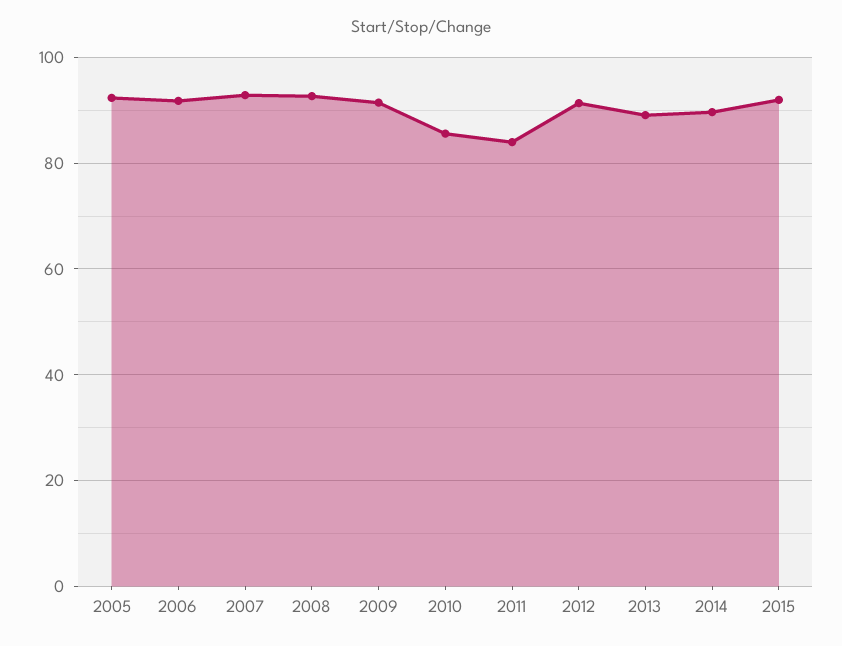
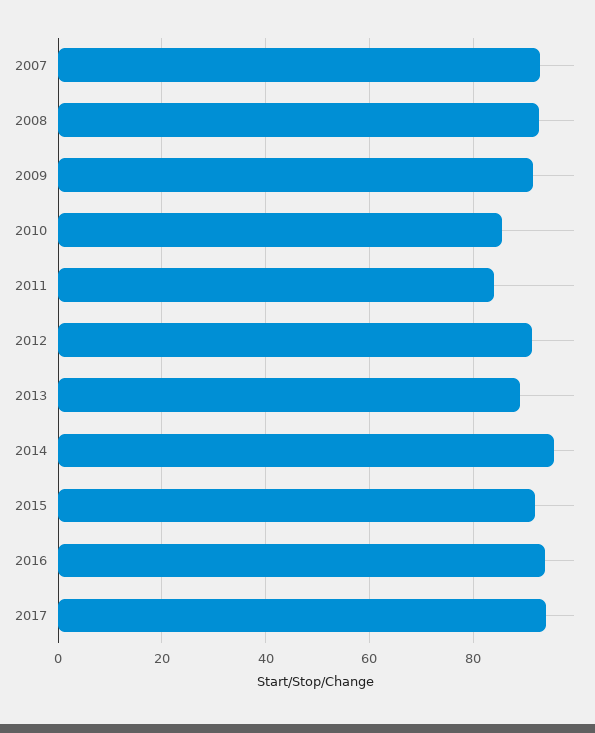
2005: 92 -> none
2006: 92 -> none
2014: 90 -> 96
2016: none -> 94
2017: none -> 94

